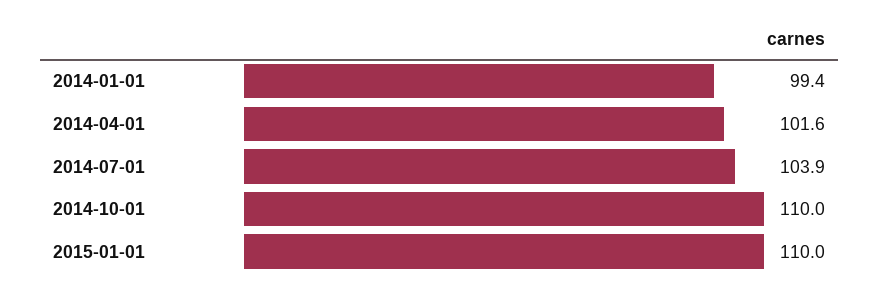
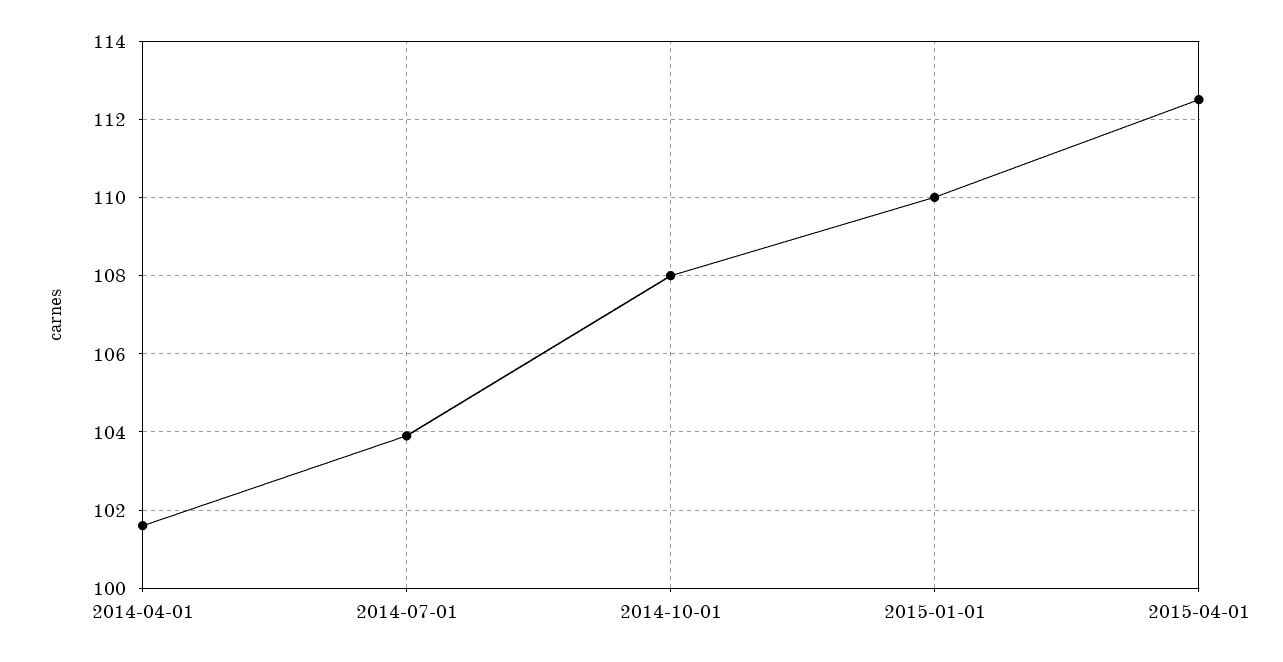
2014-01-01: 99.4 -> none
2014-10-01: 110 -> 108
2015-04-01: none -> 112.5

